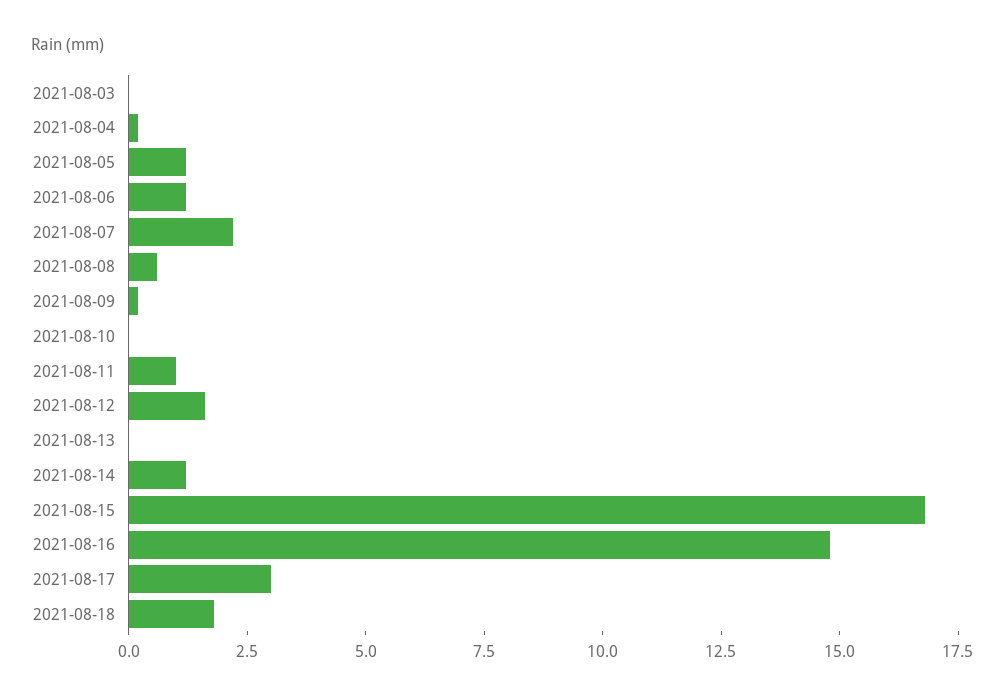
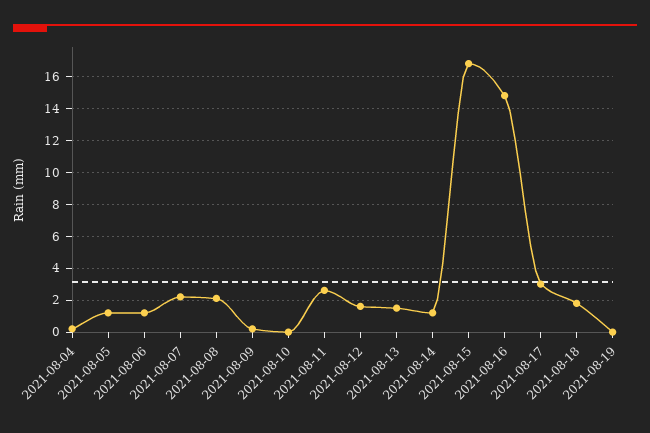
2021-08-03: 0 -> none
2021-08-08: 0.5 -> 2
2021-08-11: 1 -> 2.5
2021-08-13: 0 -> 1.5
2021-08-19: none -> 0

